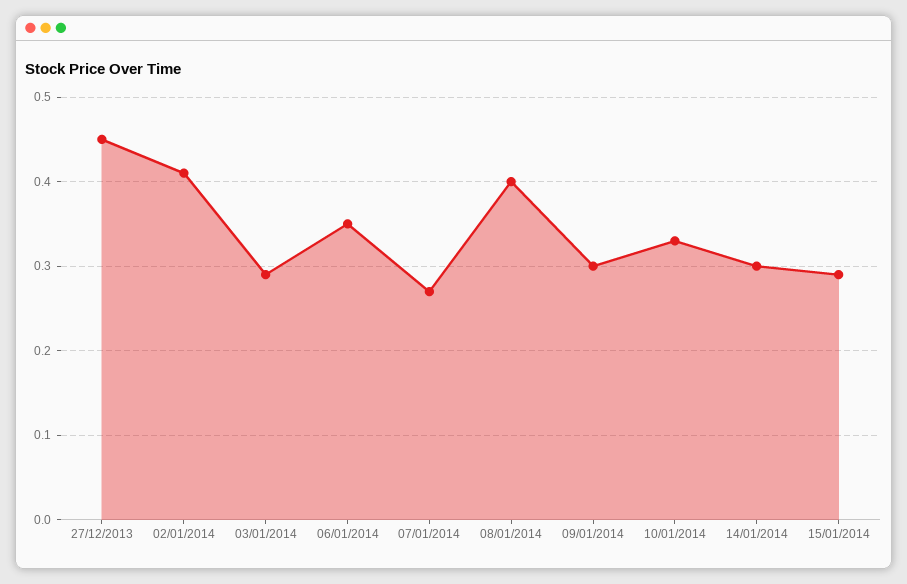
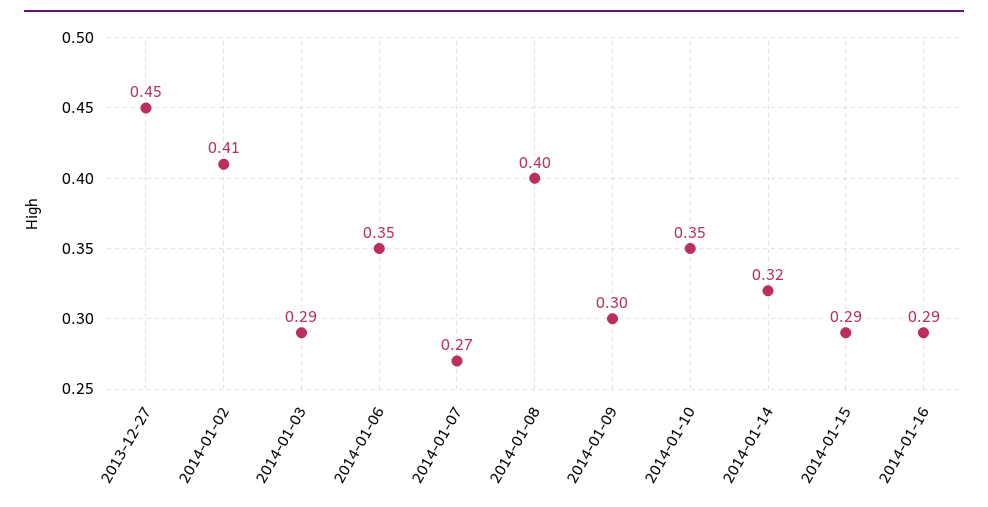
10/01/2014: 0.33 -> 0.35
14/01/2014: 0.3 -> 0.32
2014-01-16: none -> 0.29

